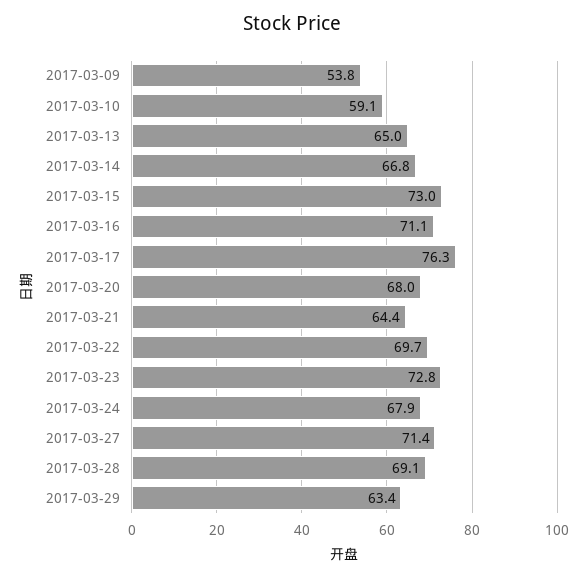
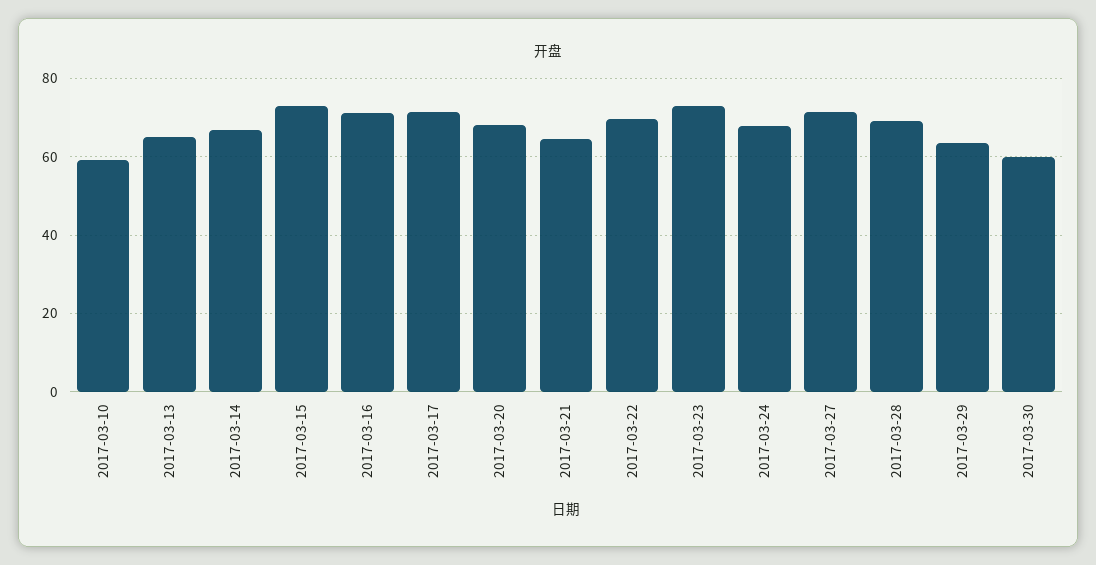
2017-03-09: 53.8 -> none
2017-03-17: 76.3 -> 72
2017-03-30: none -> 60

